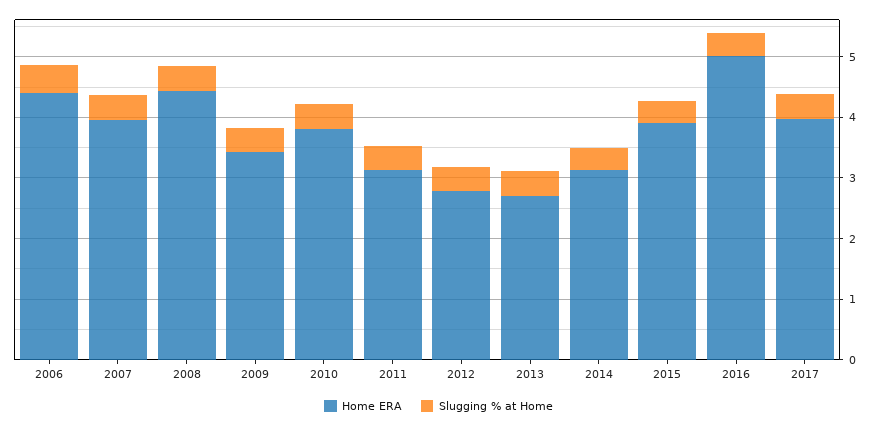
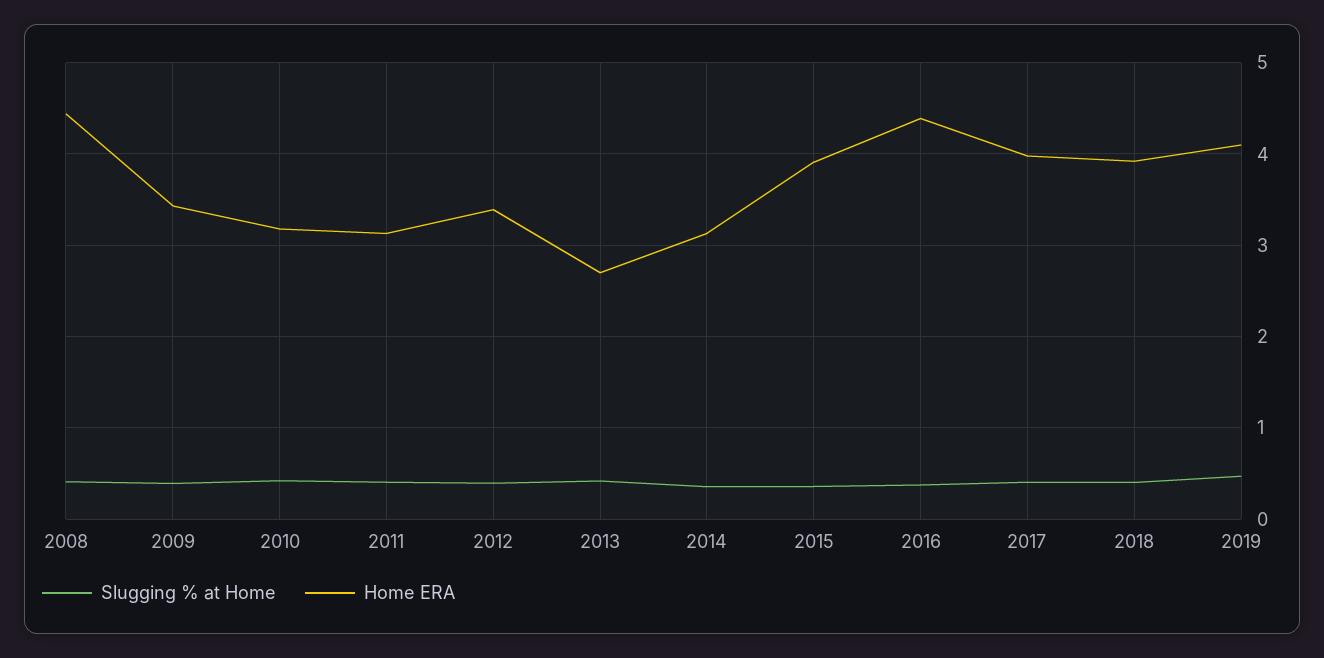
Home ERA, 2006: 4.4 -> none
Slugging % at Home, 2006: 0.4 -> none
Home ERA, 2007: 4 -> none
Slugging % at Home, 2007: 0.4 -> none
Home ERA, 2010: 3.8 -> 3.2
Home ERA, 2012: 2.8 -> 3.4
Home ERA, 2016: 5 -> 4.4
Slugging % at Home, 2018: none -> 0.4
Home ERA, 2018: none -> 3.9
Slugging % at Home, 2019: none -> 0.5
Home ERA, 2019: none -> 4.1

